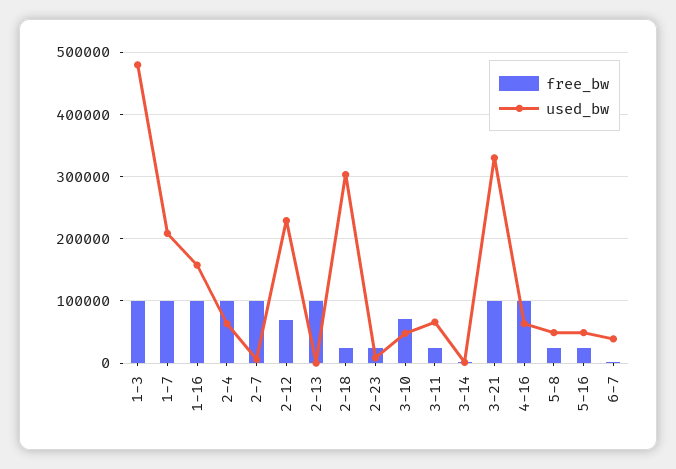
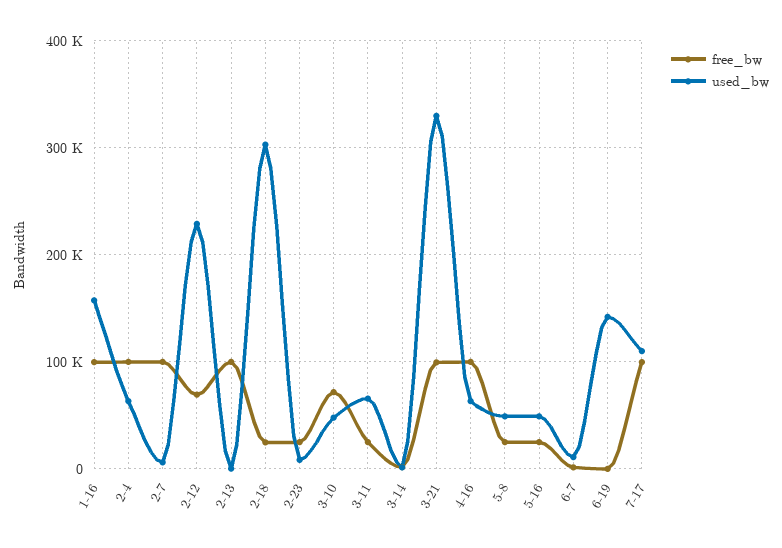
free_bw, 1-3: 100000 -> none
used_bw, 1-3: 480000 -> none
free_bw, 1-7: 100000 -> none
used_bw, 1-7: 210000 -> none
used_bw, 6-7: 40000 -> 10000
free_bw, 6-19: none -> 0
used_bw, 6-19: none -> 140000
free_bw, 7-17: none -> 100000
used_bw, 7-17: none -> 110000

